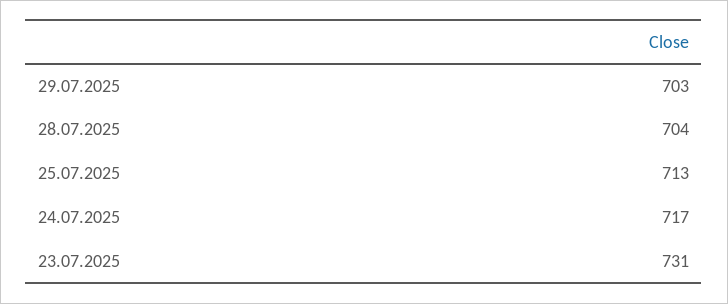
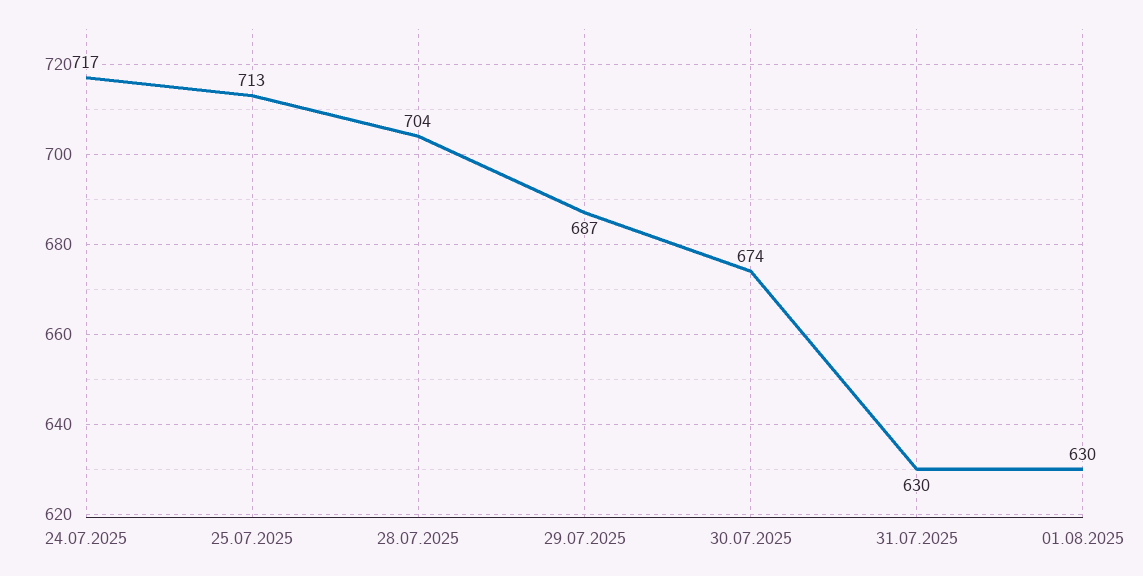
29.07.2025: 703 -> 687
23.07.2025: 731 -> none
30.07.2025: none -> 674
31.07.2025: none -> 630
01.08.2025: none -> 630

